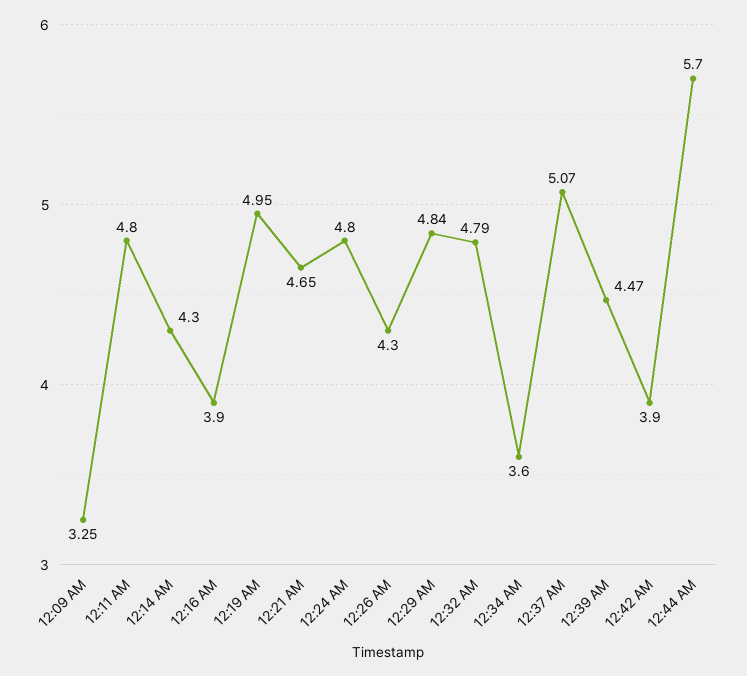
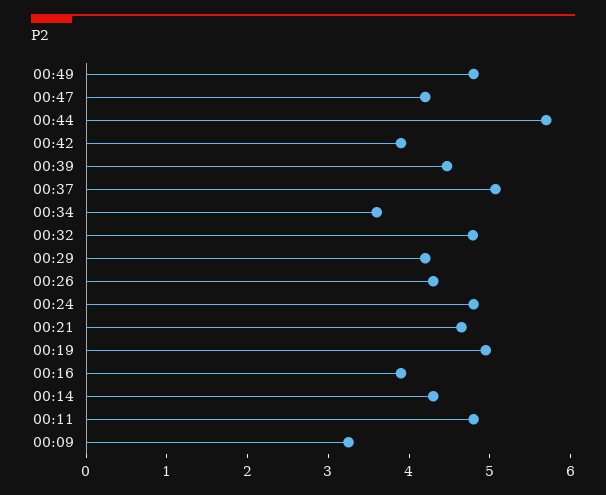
12:29 AM: 4.84 -> 4.2
00:49: none -> 4.8
00:47: none -> 4.2

